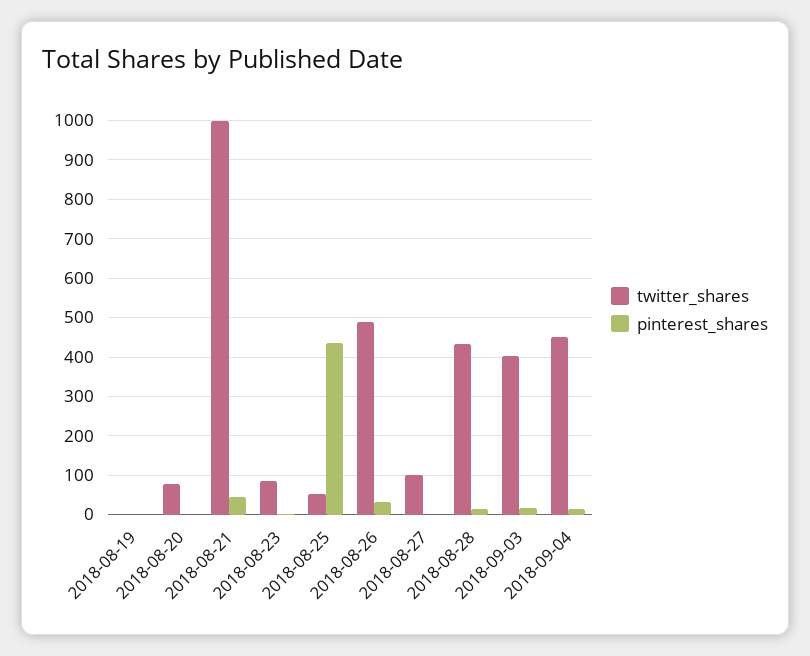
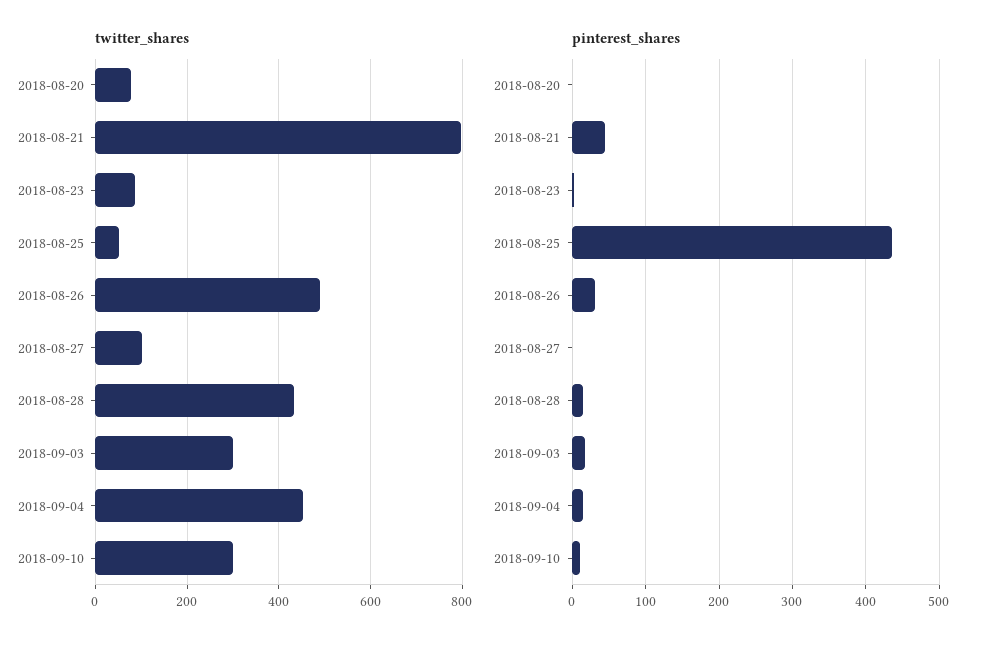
twitter_shares, 2018-08-19: 0 -> none
pinterest_shares, 2018-08-19: 0 -> none
twitter_shares, 2018-08-21: 1000 -> 800
twitter_shares, 2018-09-03: 400 -> 300
twitter_shares, 2018-09-10: none -> 300
pinterest_shares, 2018-09-10: none -> 10

